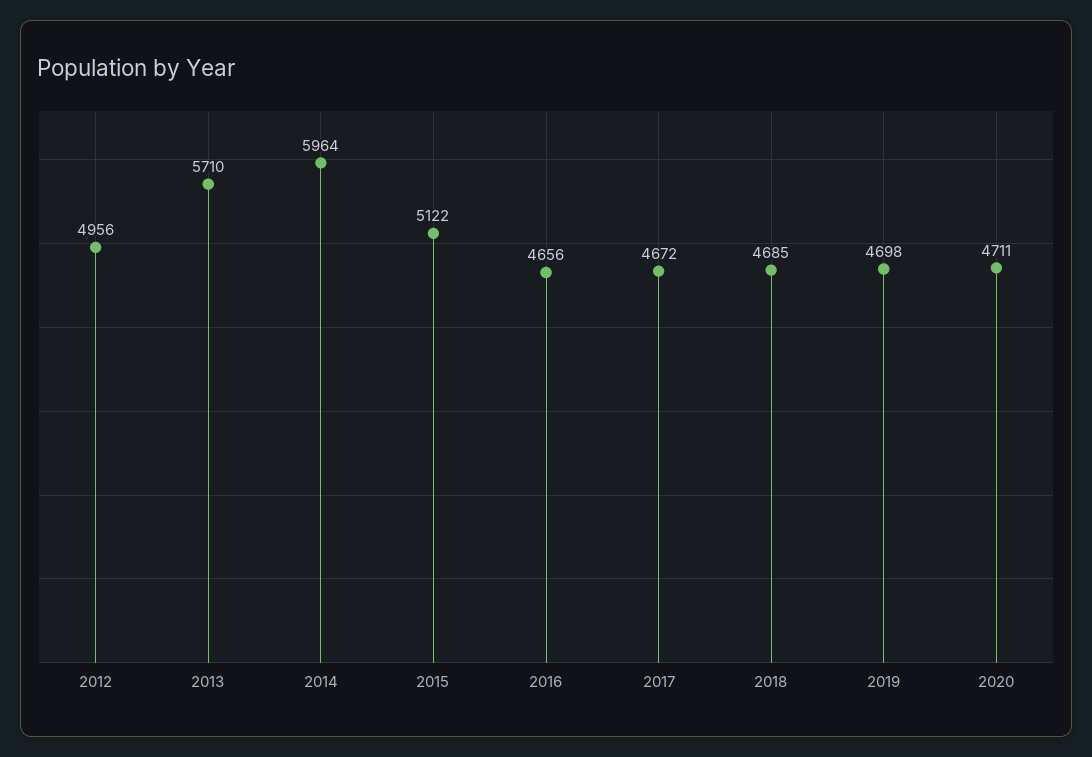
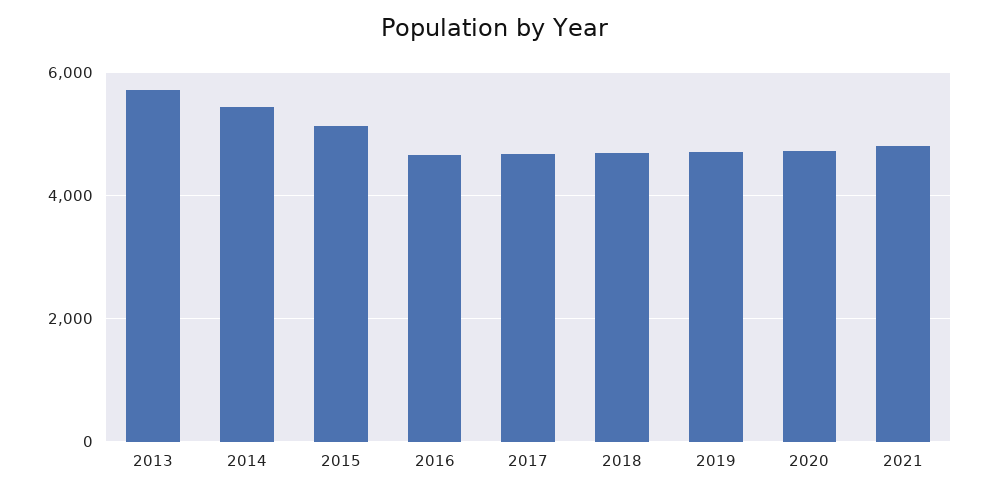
2012: 4956 -> none
2014: 5964 -> 5400
2021: none -> 4800

